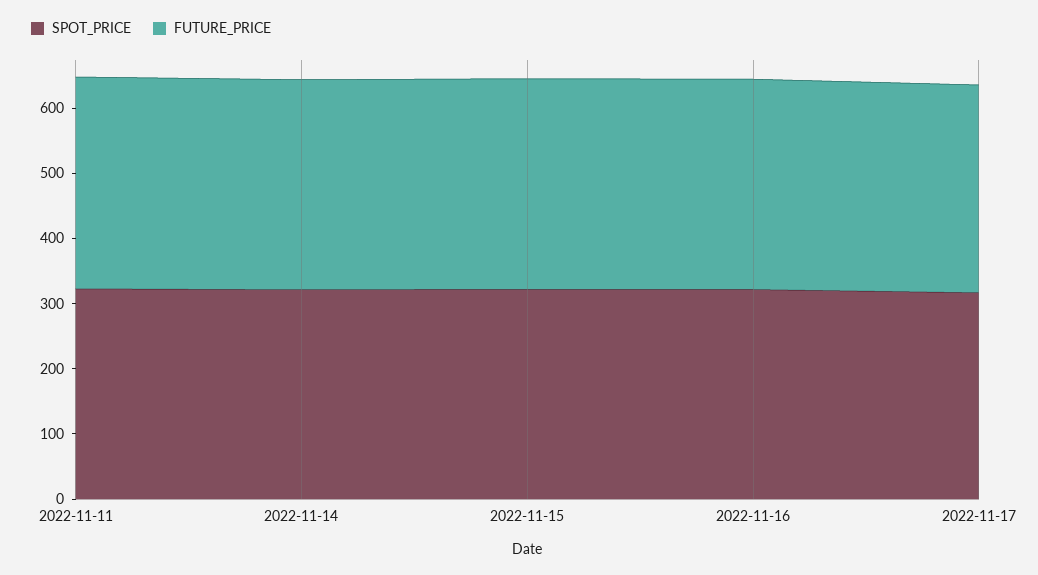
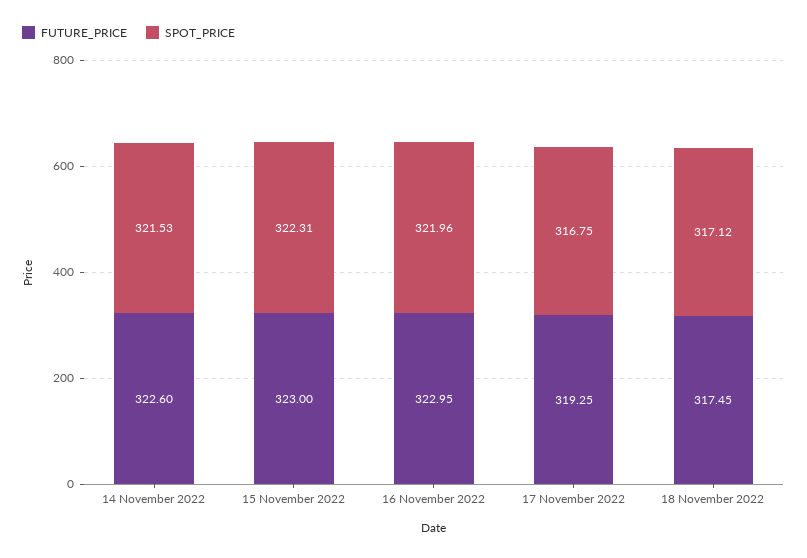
SPOT_PRICE, 2022-11-11: 320 -> none
FUTURE_PRICE, 2022-11-11: 320 -> none
FUTURE_PRICE, 18 November 2022: none -> 317.45
SPOT_PRICE, 18 November 2022: none -> 317.12

